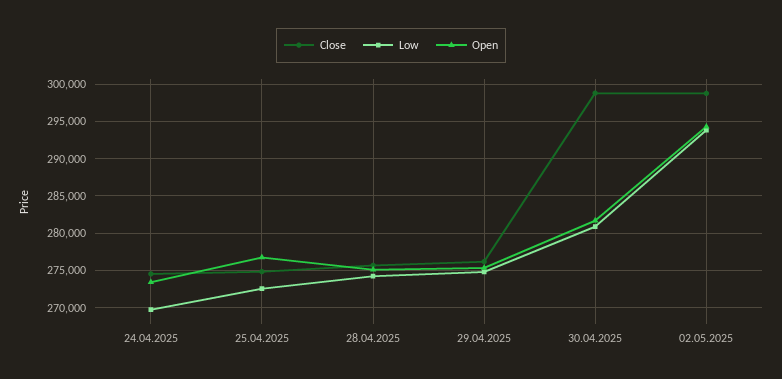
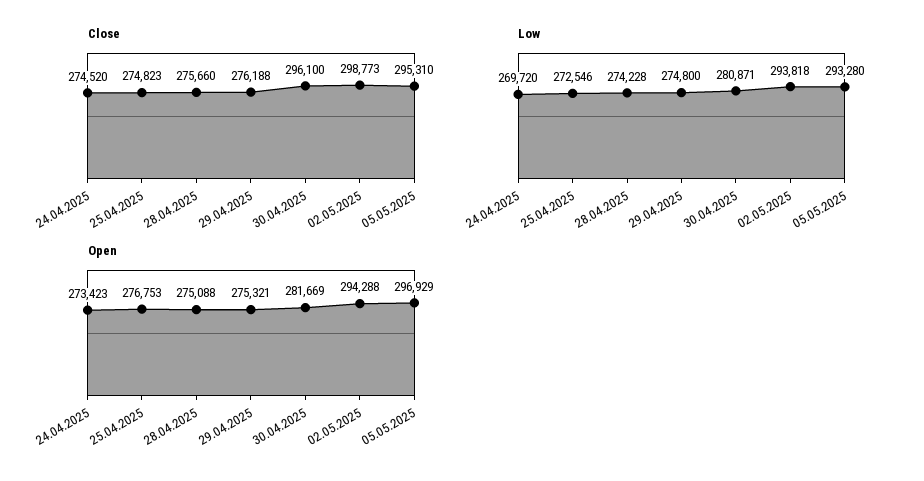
Close, 30.04.2025: 299000 -> 296100
Close, 05.05.2025: none -> 295310
Low, 05.05.2025: none -> 293280
Open, 05.05.2025: none -> 296929

